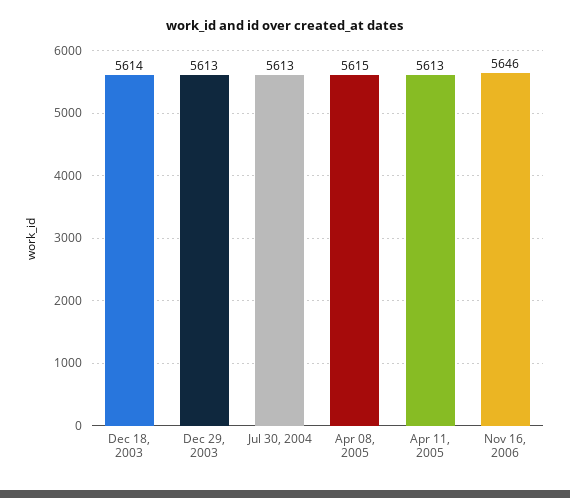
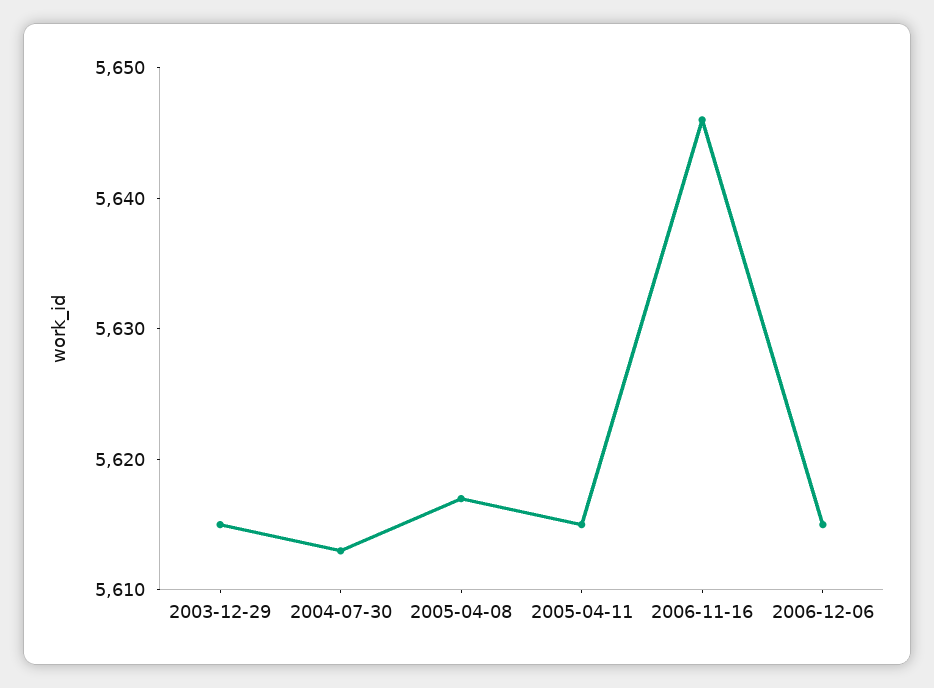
Dec 18, 2003: 5614 -> none
Dec 29, 2003: 5613 -> 5615
Apr 08, 2005: 5615 -> 5617
Apr 11, 2005: 5613 -> 5615
2006-12-06: none -> 5615

